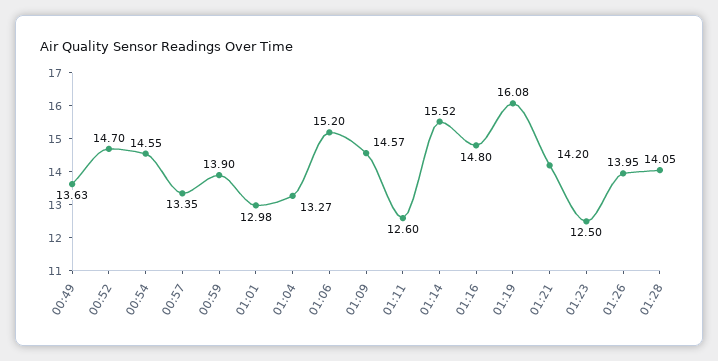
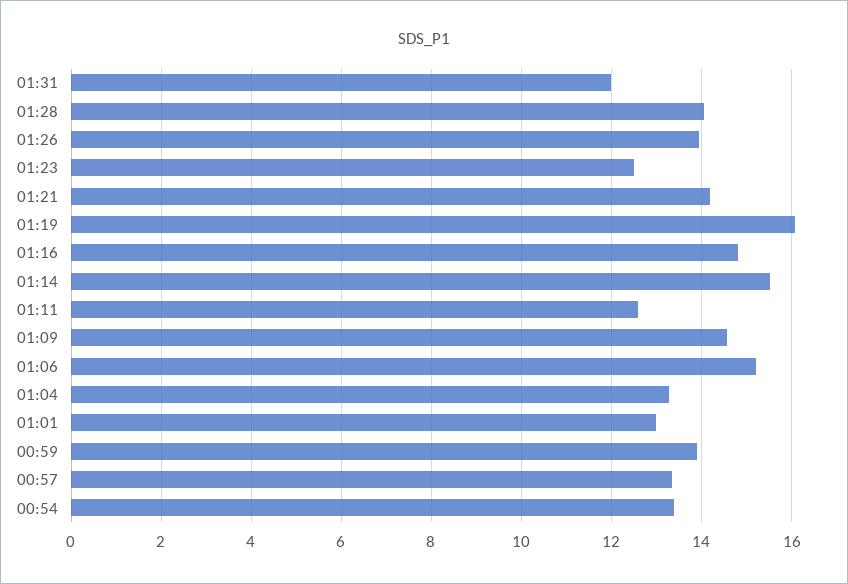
00:49: 13.63 -> none
00:52: 14.7 -> none
00:54: 14.55 -> 13.4
01:31: none -> 12

